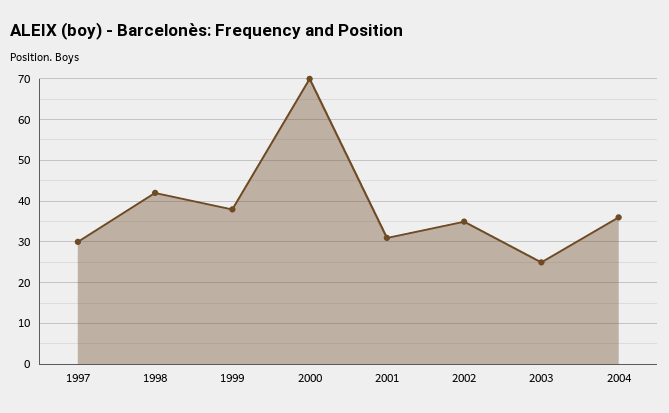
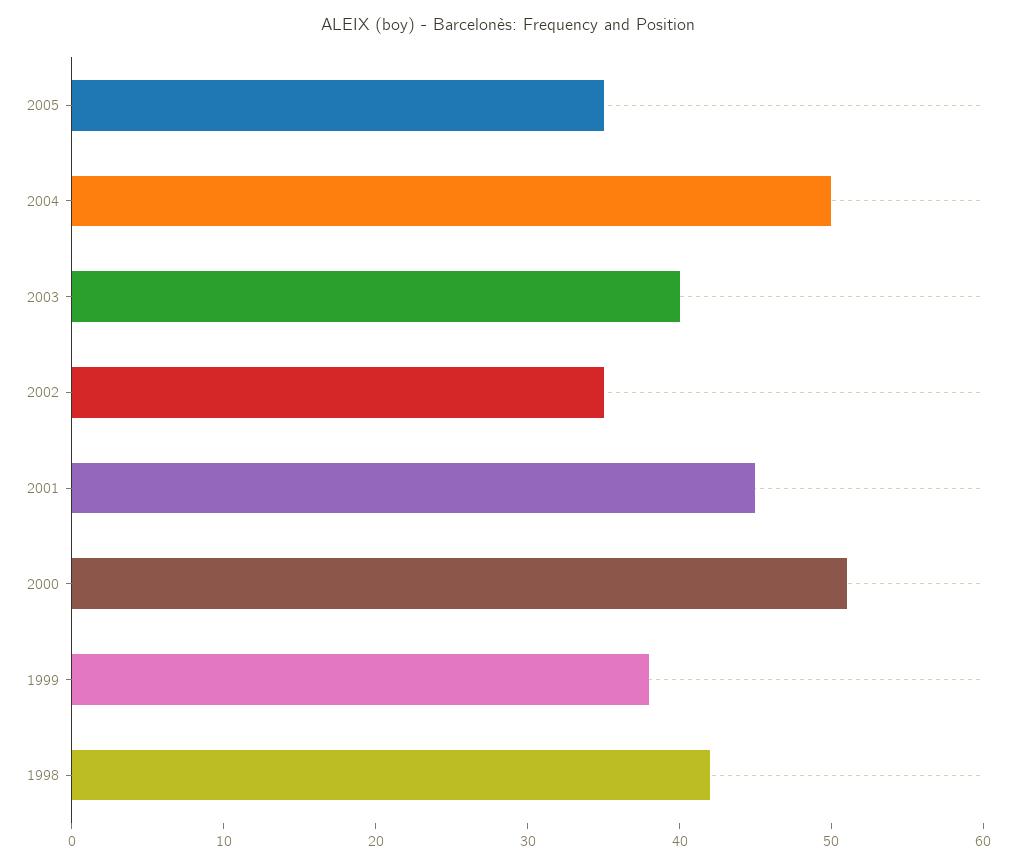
1997: 30 -> none
2000: 70 -> 51
2001: 30 -> 45
2003: 25 -> 40
2004: 35 -> 50
2005: none -> 35

